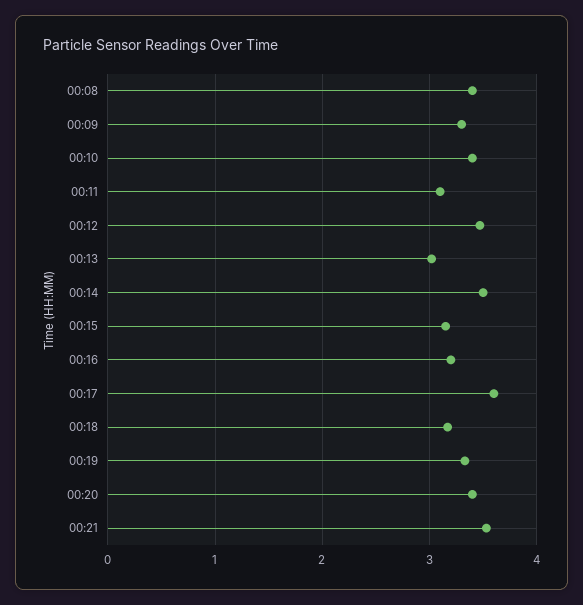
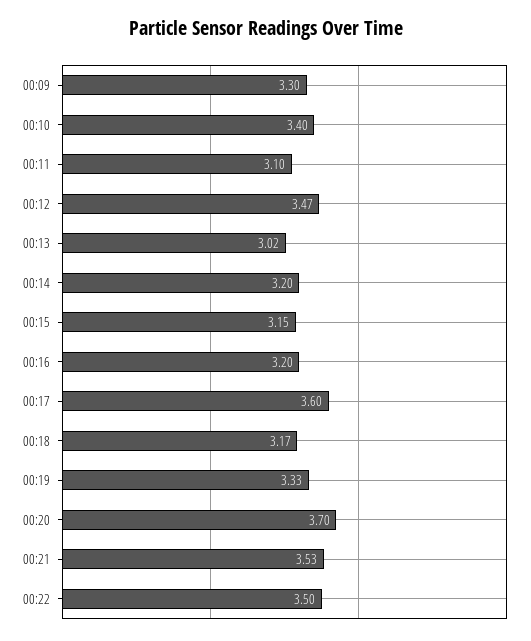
00:08: 3.4 -> none
00:14: 3.5 -> 3.2
00:20: 3.4 -> 3.7
00:22: none -> 3.5

